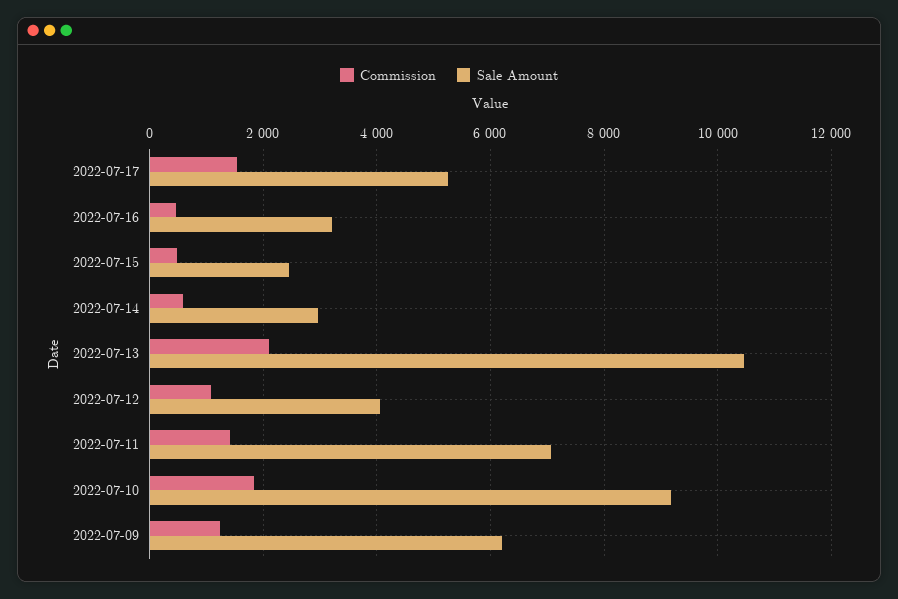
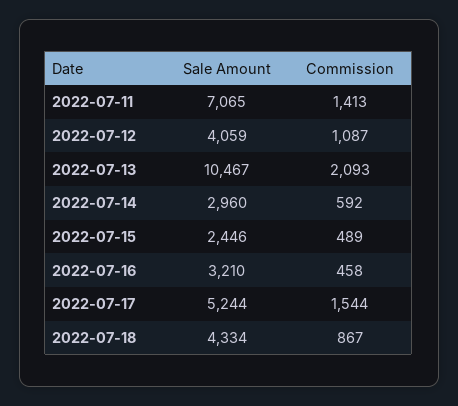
Commission, 2022-07-10: 1800 -> none
Sale Amount, 2022-07-10: 9200 -> none
Commission, 2022-07-09: 1200 -> none
Sale Amount, 2022-07-09: 6200 -> none
Sale Amount, 2022-07-18: none -> 4334
Commission, 2022-07-18: none -> 867

